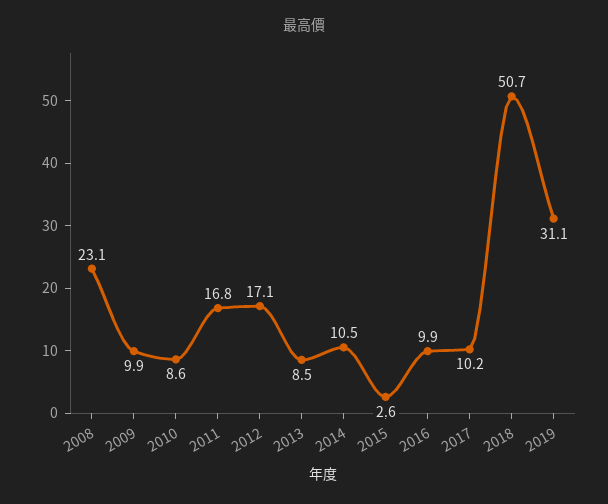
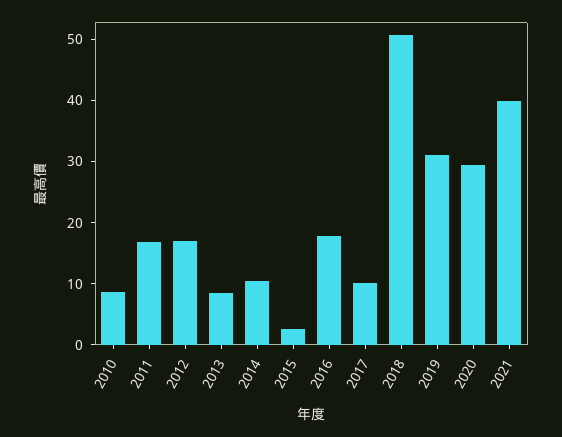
2008: 23.1 -> none
2009: 9.9 -> none
2016: 9.9 -> 18
2020: none -> 30
2021: none -> 40

